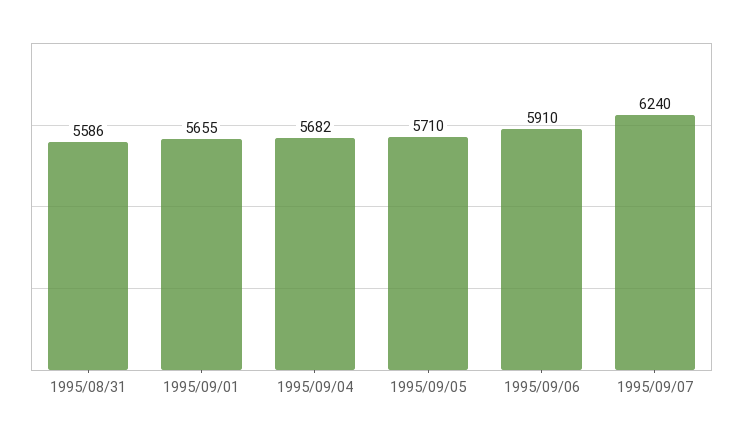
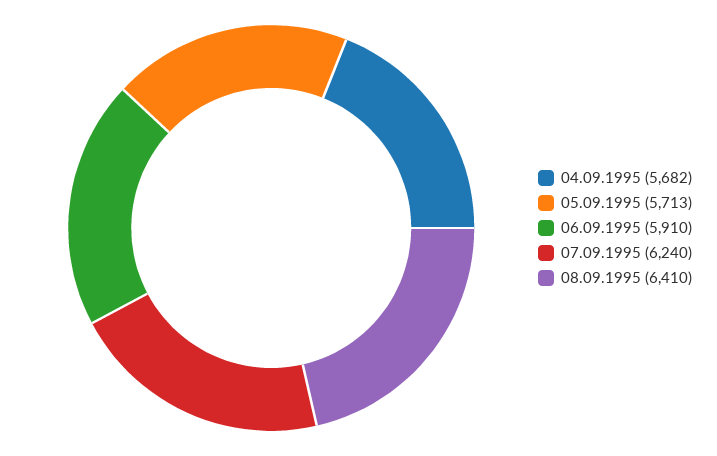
1995/08/31: 5586 -> none
1995/09/01: 5655 -> none
1995/09/05: 5710 -> 5713
08.09.1995: none -> 6410

